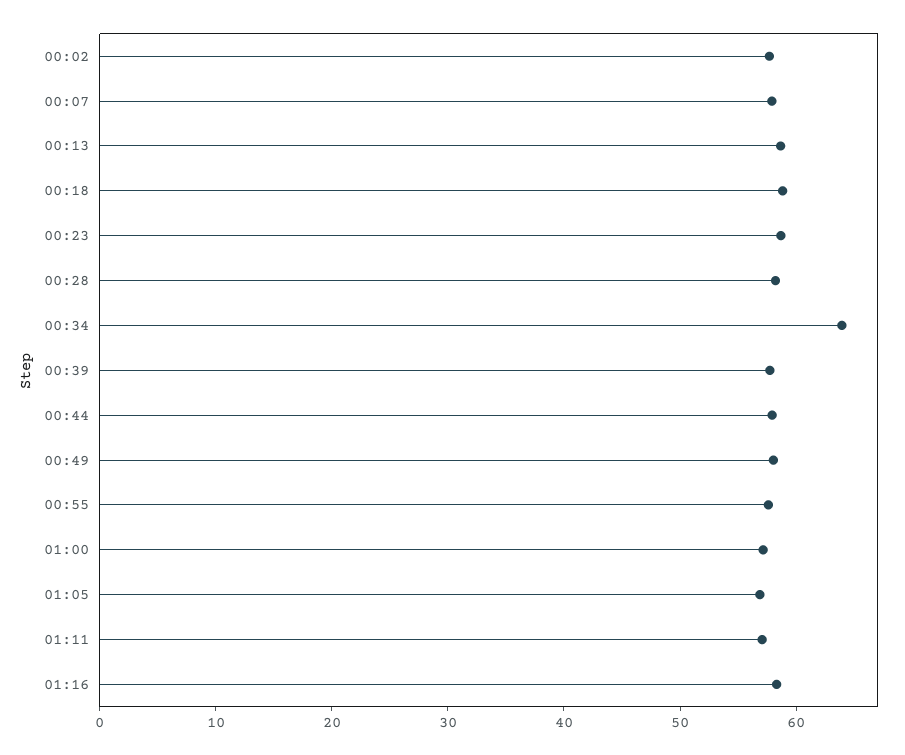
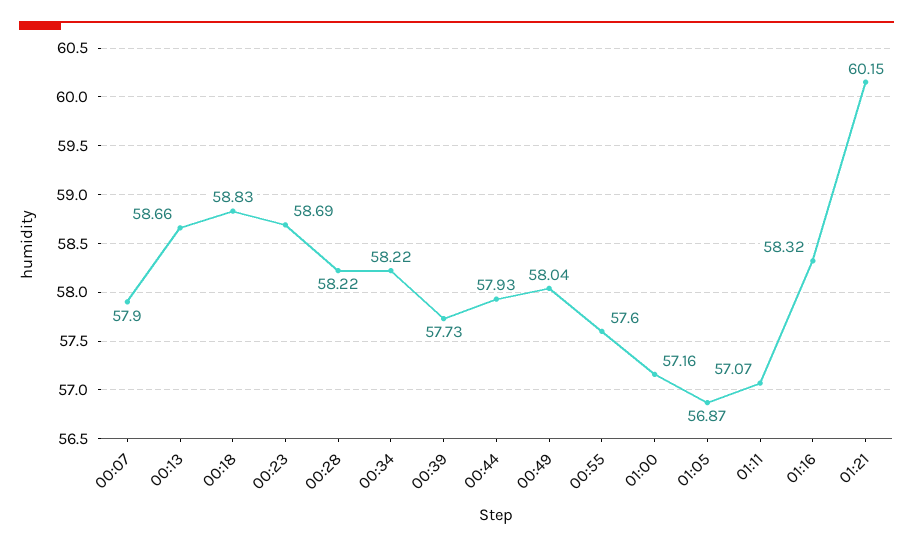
00:02: 58 -> none
00:34: 64 -> 58.22
01:21: none -> 60.15

